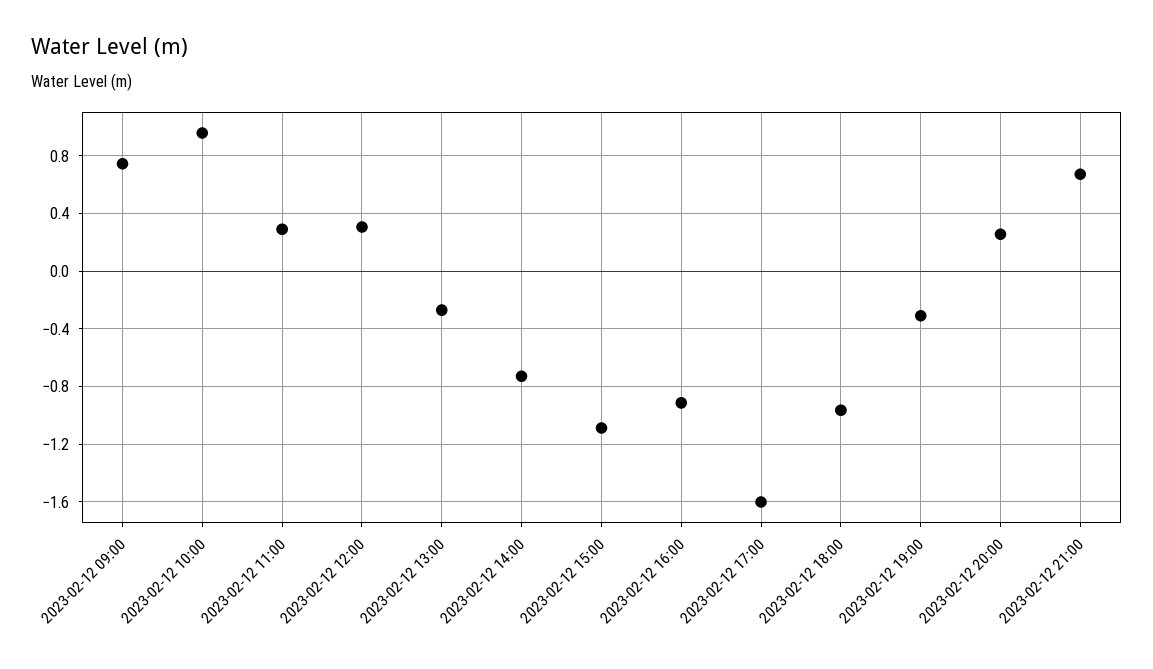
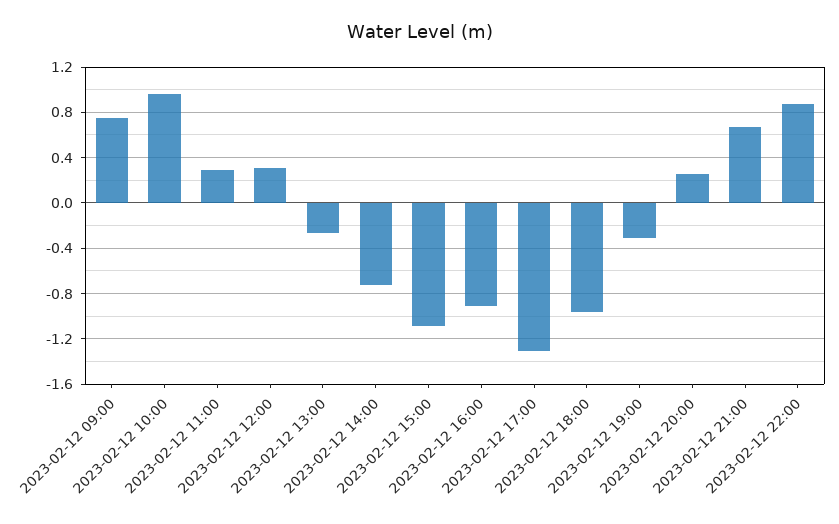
2023-02-12 17:00: -1.6 -> -1.3
2023-02-12 22:00: none -> 0.9

